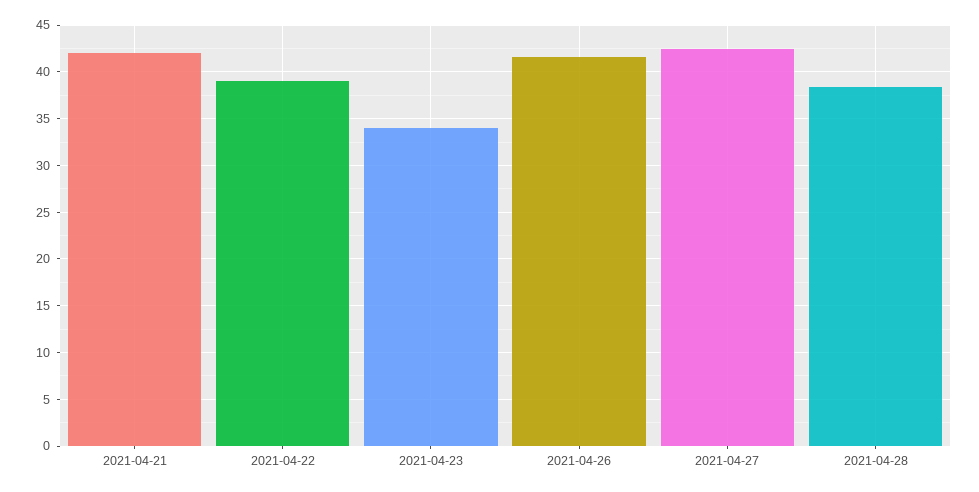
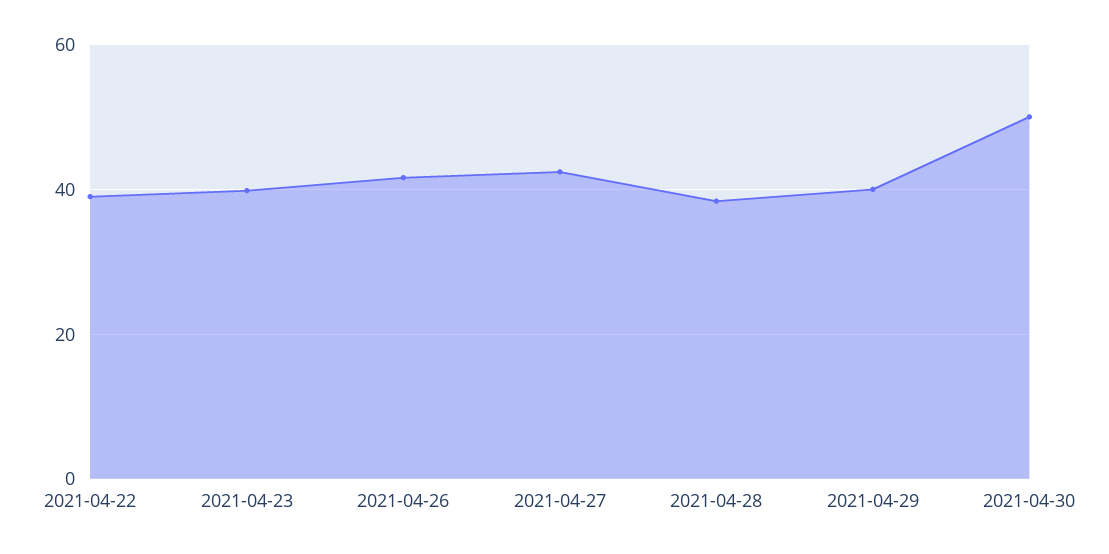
2021-04-21: 42 -> none
2021-04-23: 34 -> 40
2021-04-29: none -> 40
2021-04-30: none -> 50

